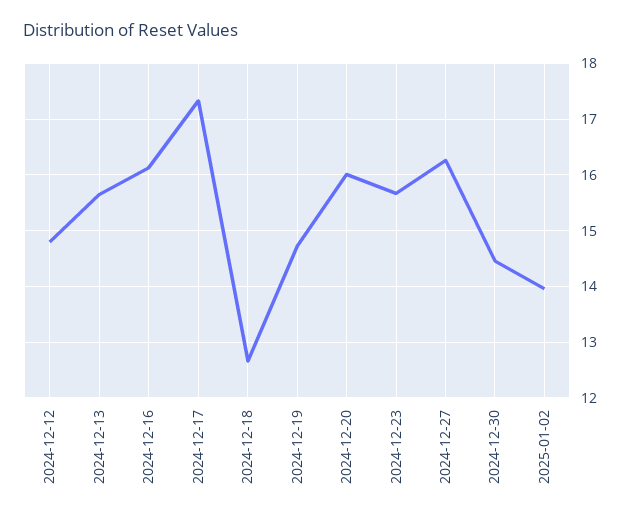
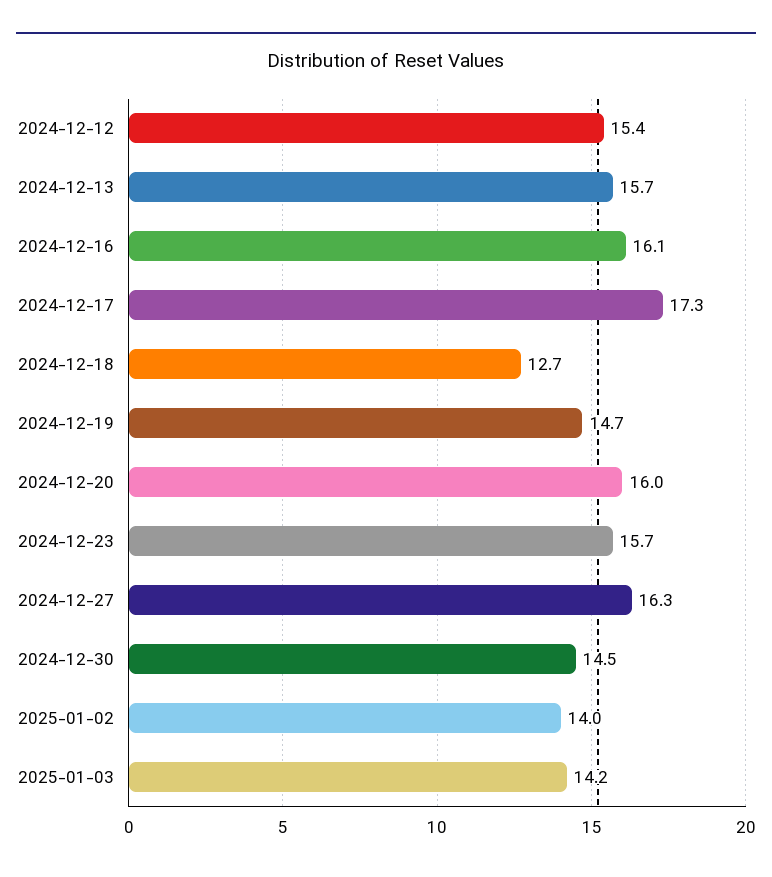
2024-12-12: 14.8 -> 15.4
2025-01-03: none -> 14.2

